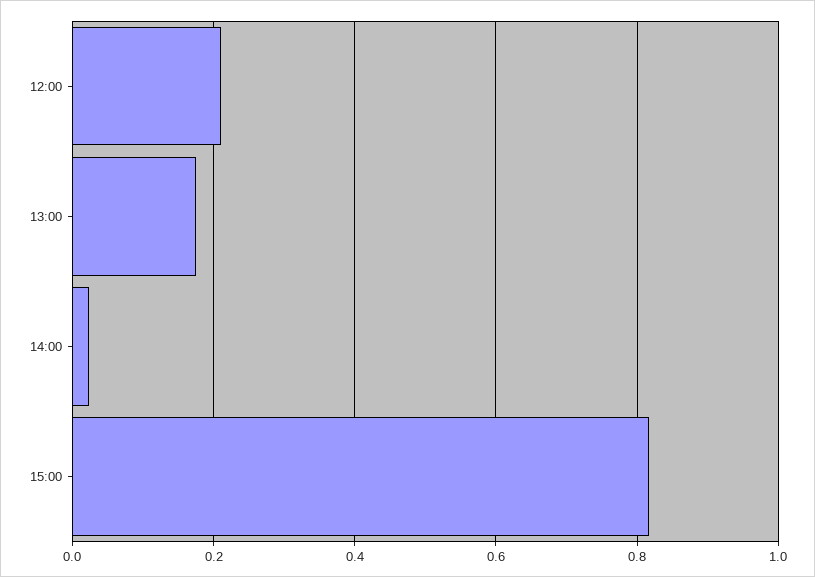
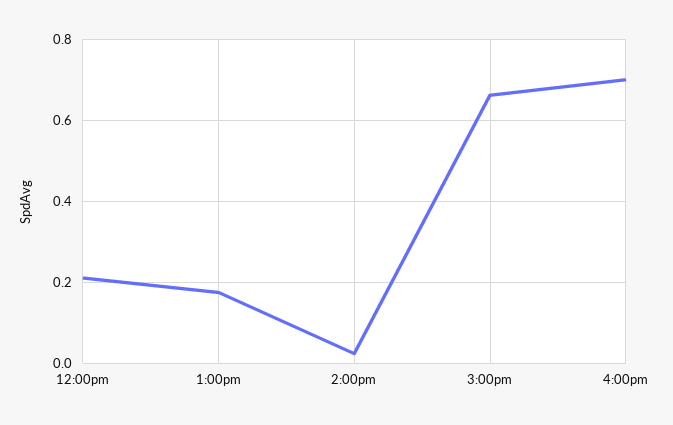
15:00: 0.82 -> 0.66
4:00pm: none -> 0.7

